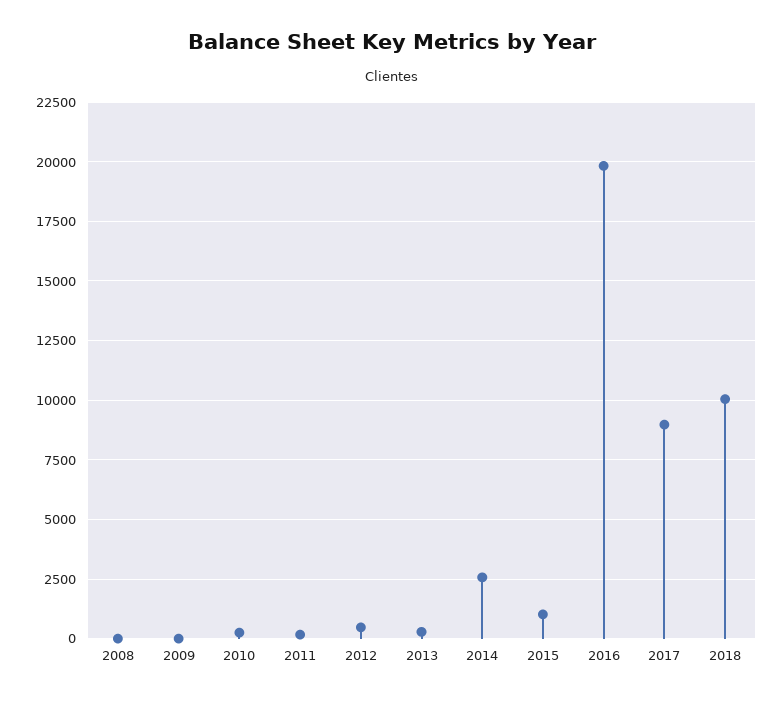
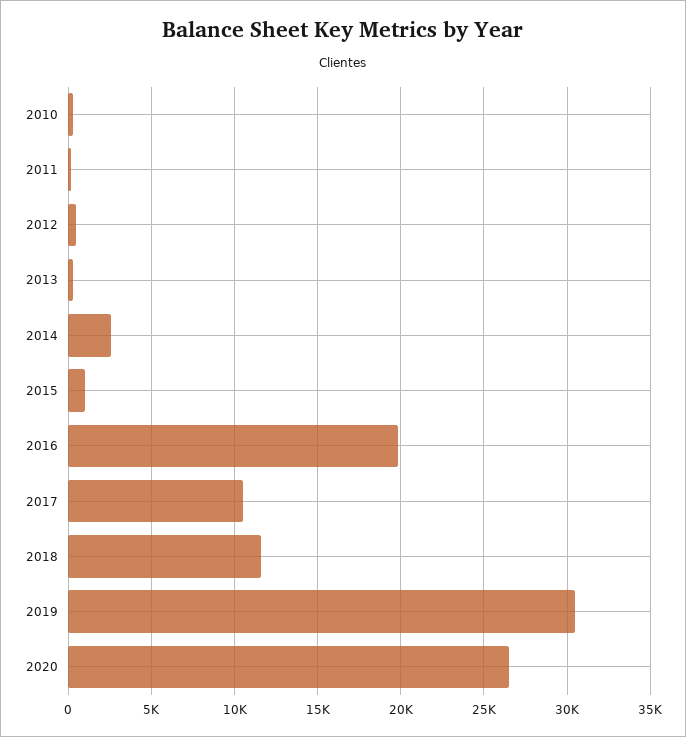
2008: 0 -> none
2009: 0 -> none
2017: 9000 -> 10500
2018: 10000 -> 11500
2019: none -> 30500
2020: none -> 26500

